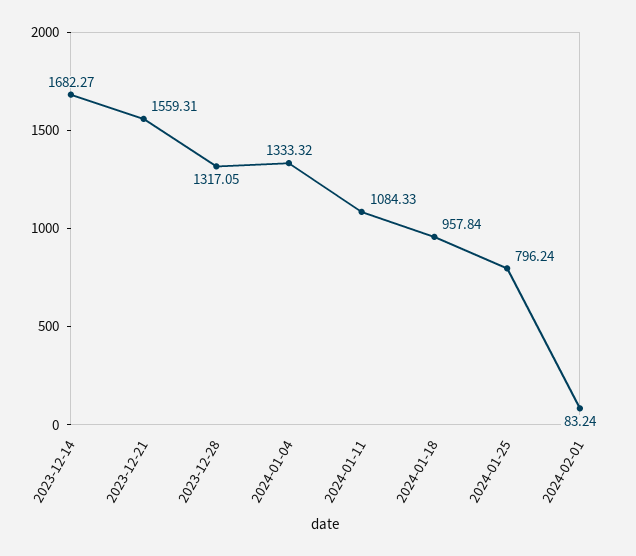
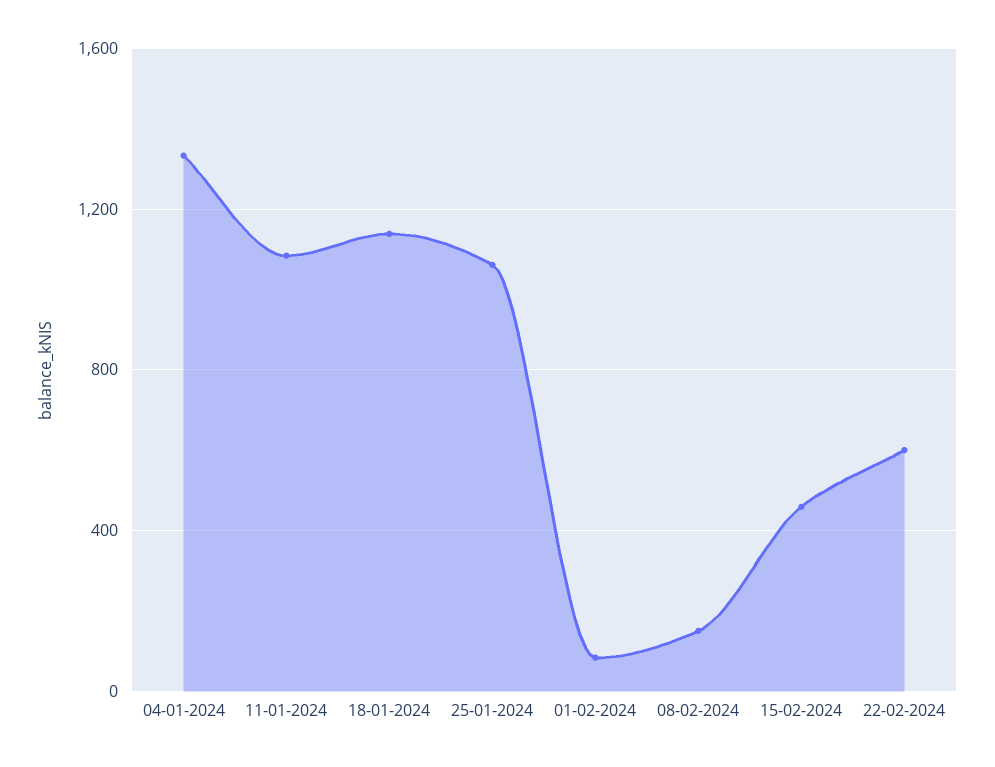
2023-12-14: 1682.27 -> none
2023-12-21: 1559.31 -> none
2023-12-28: 1317.05 -> none
2024-01-18: 957.84 -> 1150
2024-01-25: 796.24 -> 1050
08-02-2024: none -> 150
15-02-2024: none -> 450
22-02-2024: none -> 600

